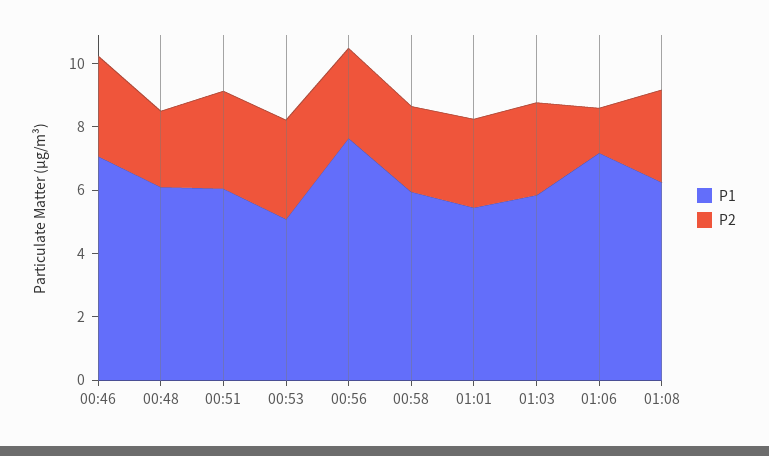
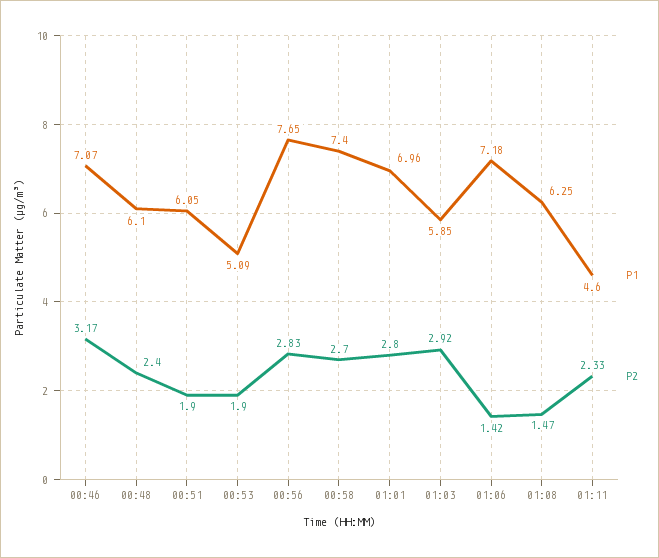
P2, 00:51: 3 -> 1.9
P2, 00:53: 3 -> 1.9
P1, 00:58: 6 -> 7.4
P1, 01:01: 5.5 -> 6.96
P2, 01:08: 3 -> 1.47
P1, 01:11: none -> 4.6
P2, 01:11: none -> 2.33

